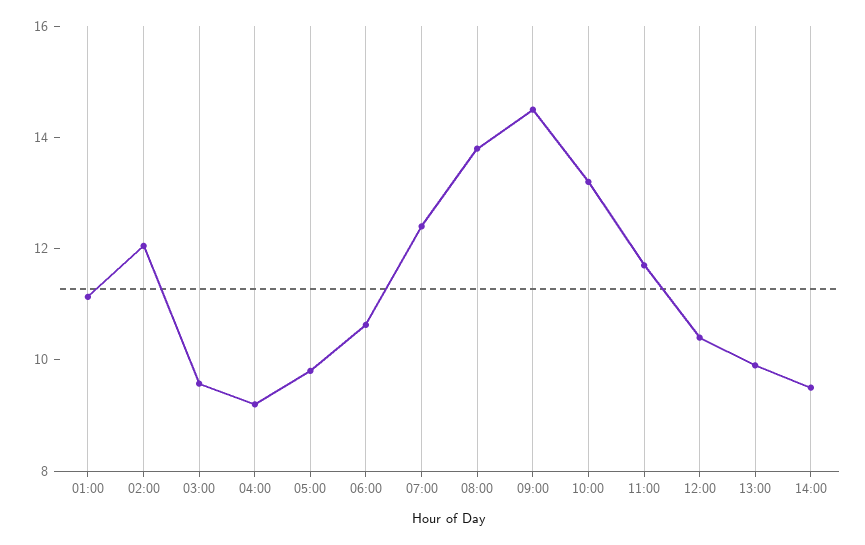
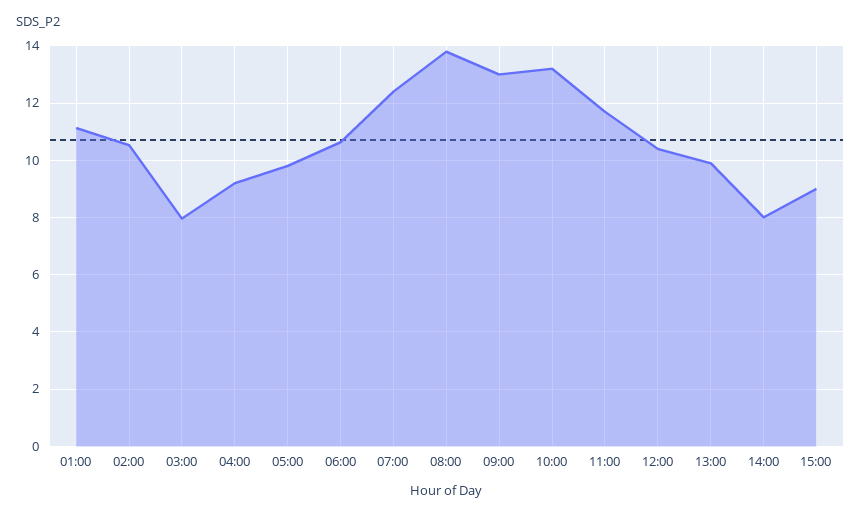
02:00: 12 -> 10.5
03:00: 9.5 -> 8
09:00: 14.5 -> 13
14:00: 9.5 -> 8
15:00: none -> 9

